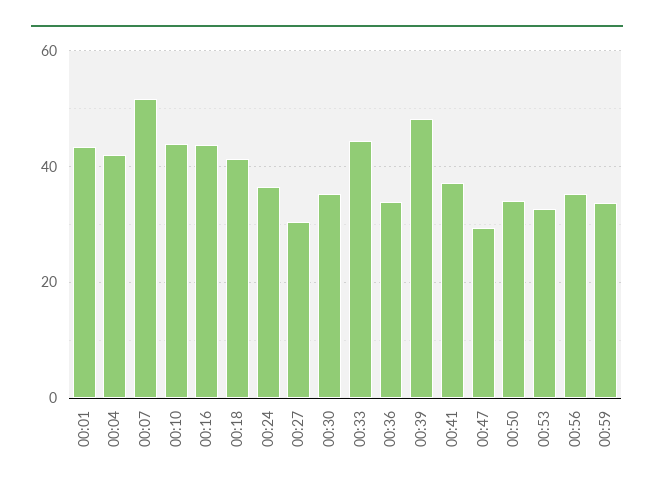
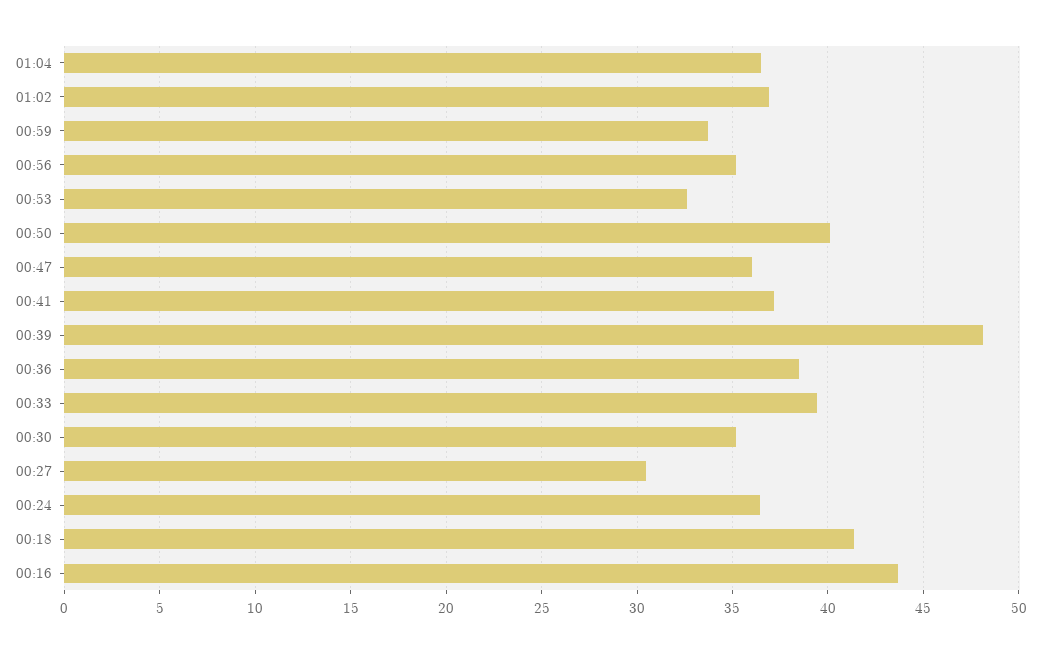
00:01: 44 -> none
00:04: 42 -> none
00:07: 52 -> none
00:10: 44 -> none
00:33: 44 -> 39.5
00:36: 34 -> 38.5
00:47: 30 -> 36
00:50: 34 -> 40
01:04: none -> 36.5
01:02: none -> 37

